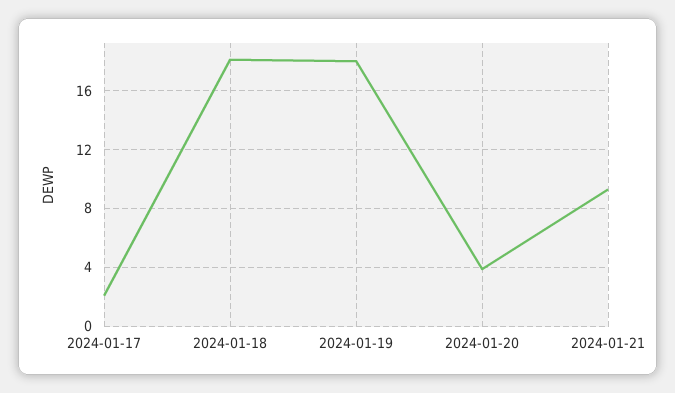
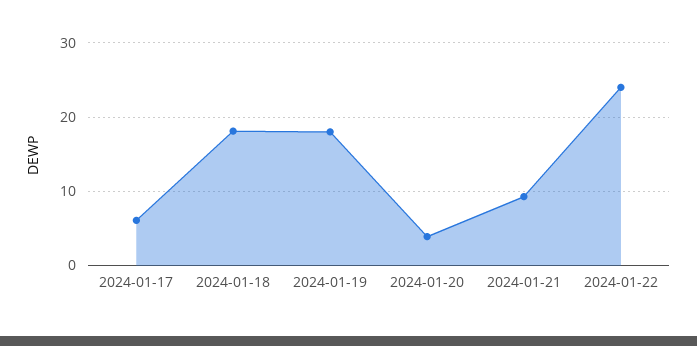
2024-01-17: 2 -> 6
2024-01-22: none -> 24

